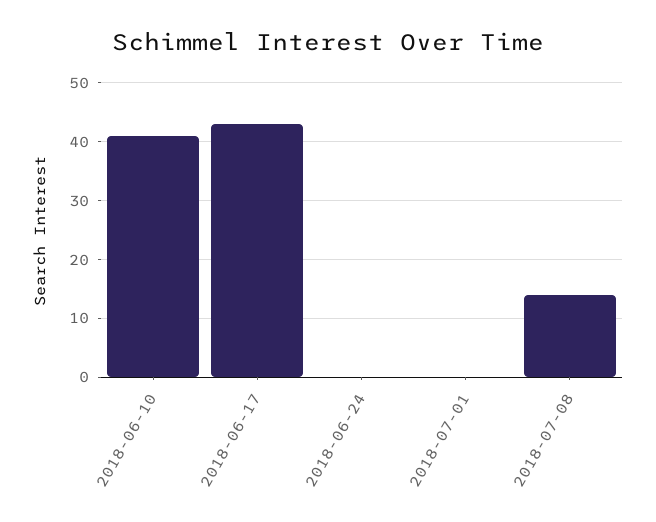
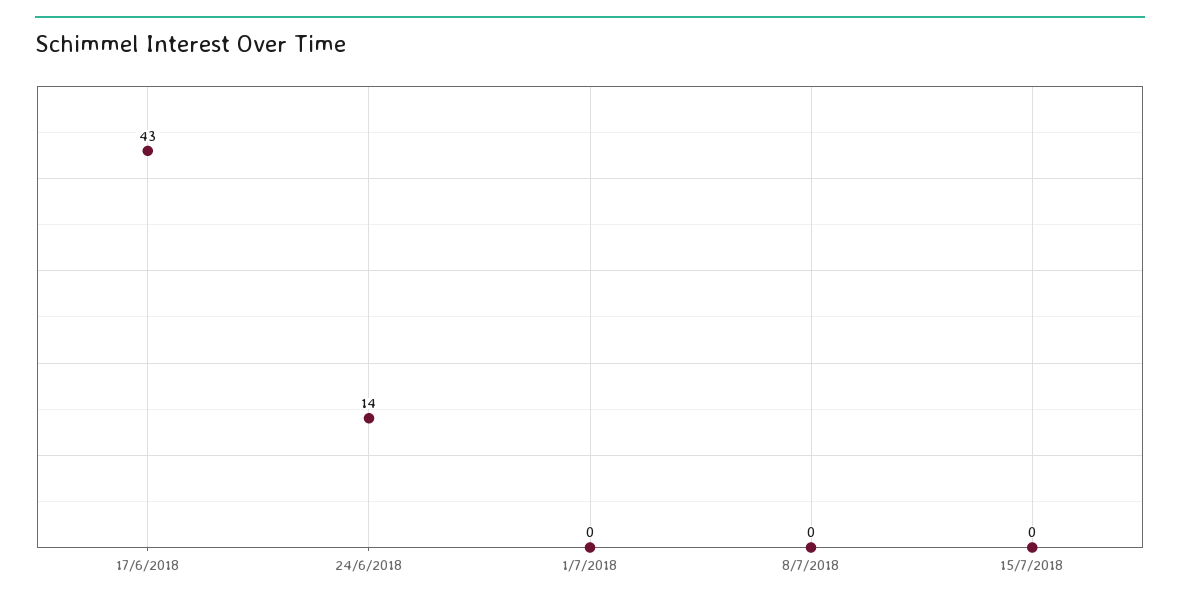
2018-06-10: 40 -> none
2018-06-24: 0 -> 14
2018-07-08: 15 -> 0
15/7/2018: none -> 0

